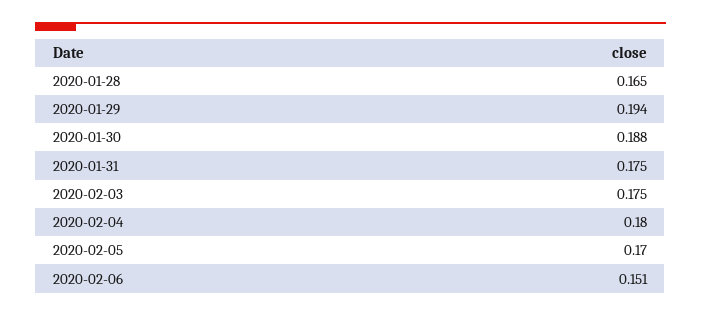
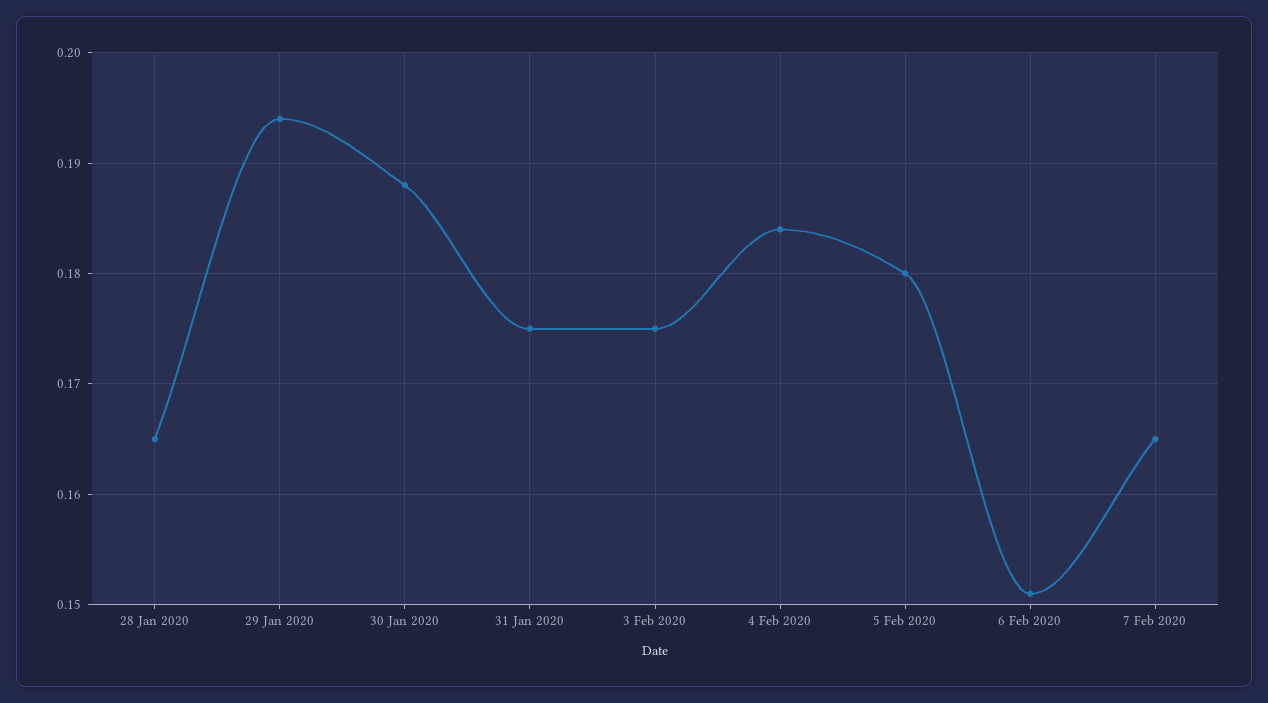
2020-02-04: 0.18 -> 0.184
2020-02-05: 0.17 -> 0.18
7 Feb 2020: none -> 0.165

